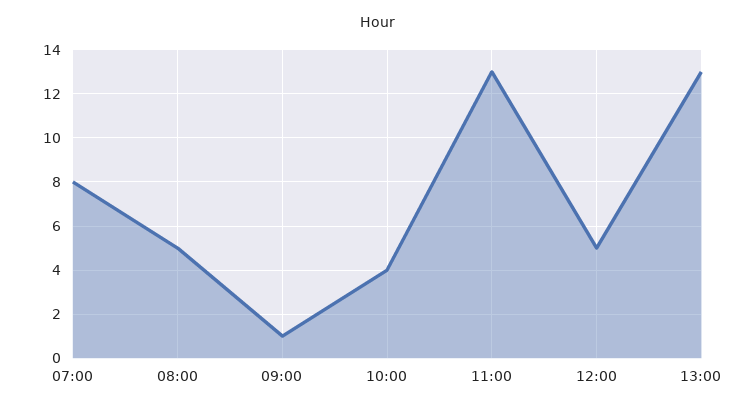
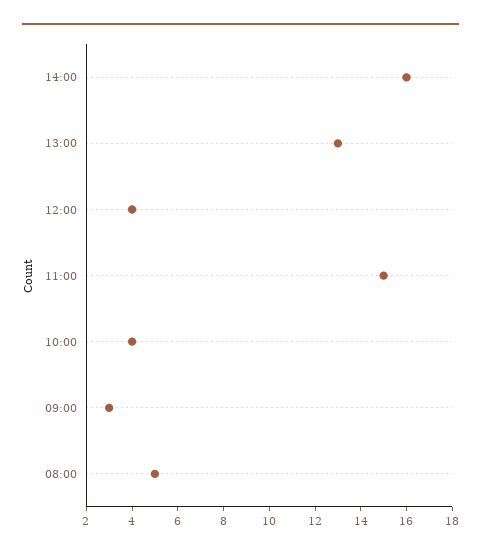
07:00: 8 -> none
09:00: 1 -> 3
11:00: 13 -> 15
12:00: 5 -> 4
14:00: none -> 16

